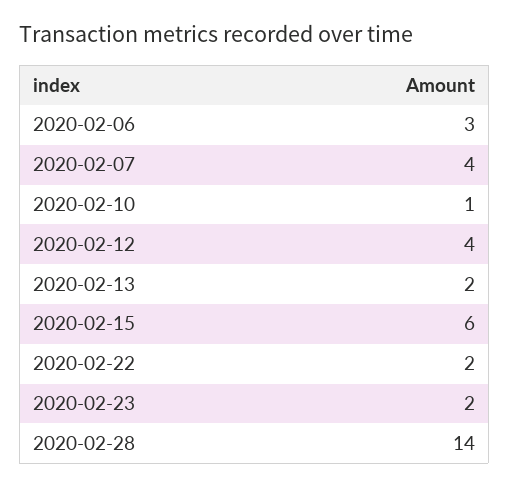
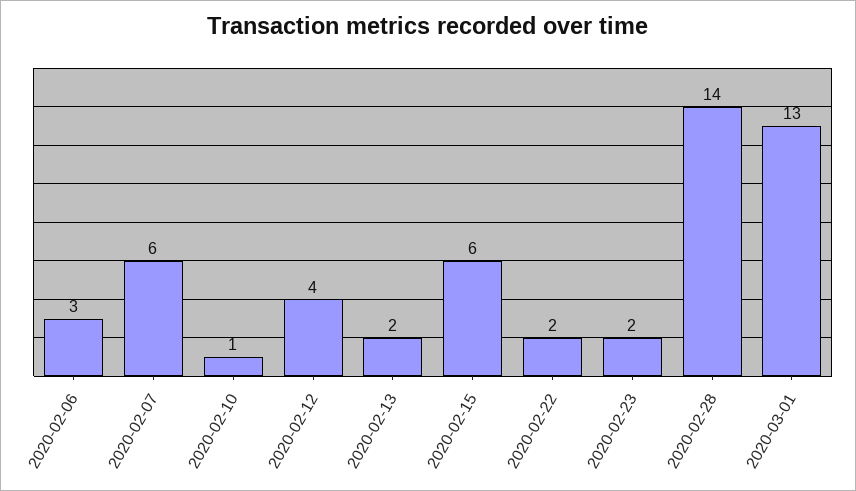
2020-02-07: 4 -> 6
2020-03-01: none -> 13

